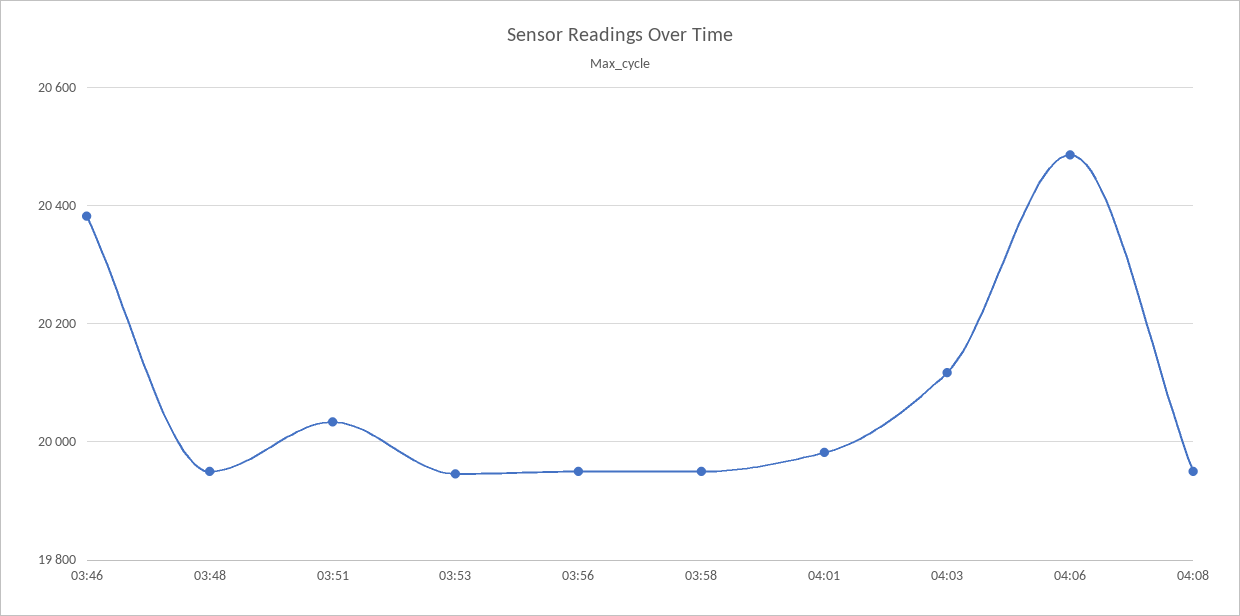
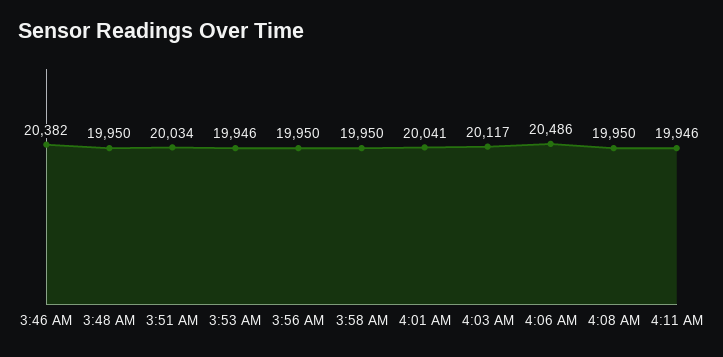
04:01: 19980 -> 20041
4:11 AM: none -> 19946

